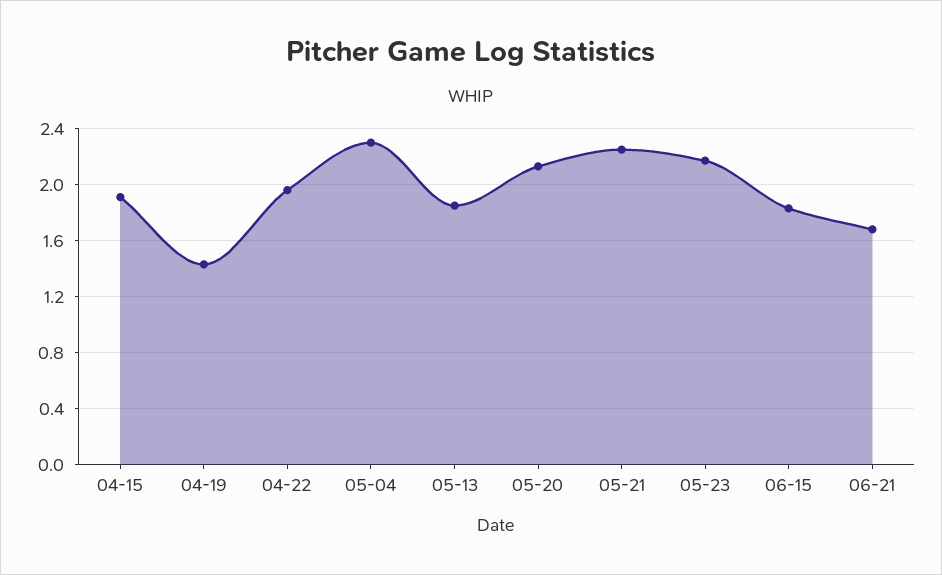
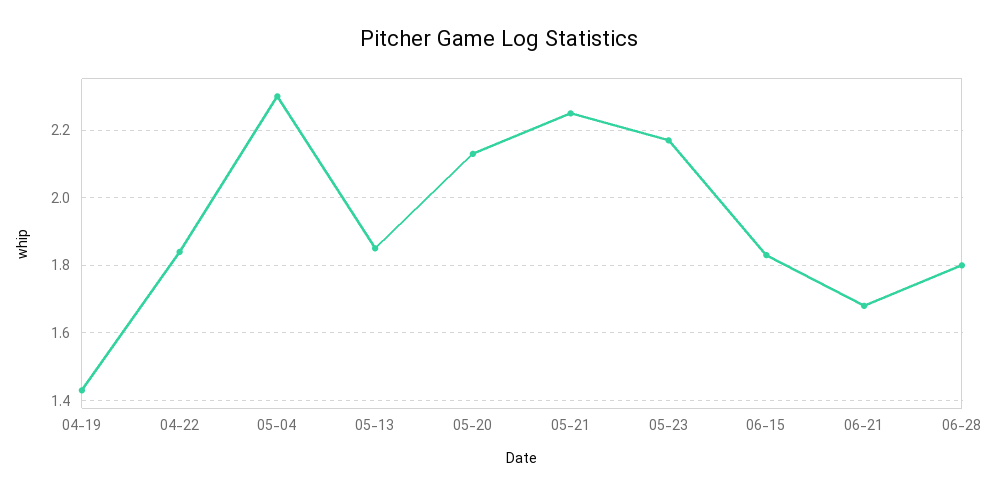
04-15: 1.9 -> none
04-22: 1.95 -> 1.85
06-28: none -> 1.8

